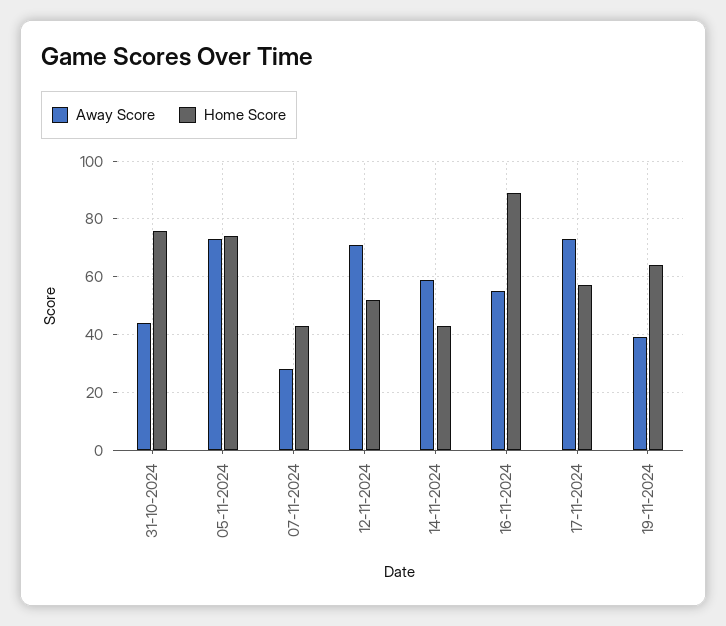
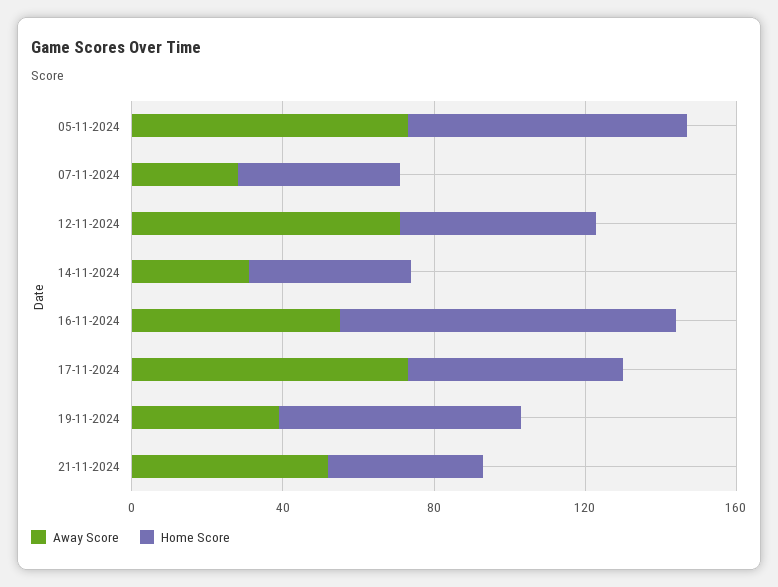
Away Score, 31-10-2024: 45 -> none
Home Score, 31-10-2024: 75 -> none
Away Score, 14-11-2024: 60 -> 30
Away Score, 21-11-2024: none -> 50
Home Score, 21-11-2024: none -> 40

